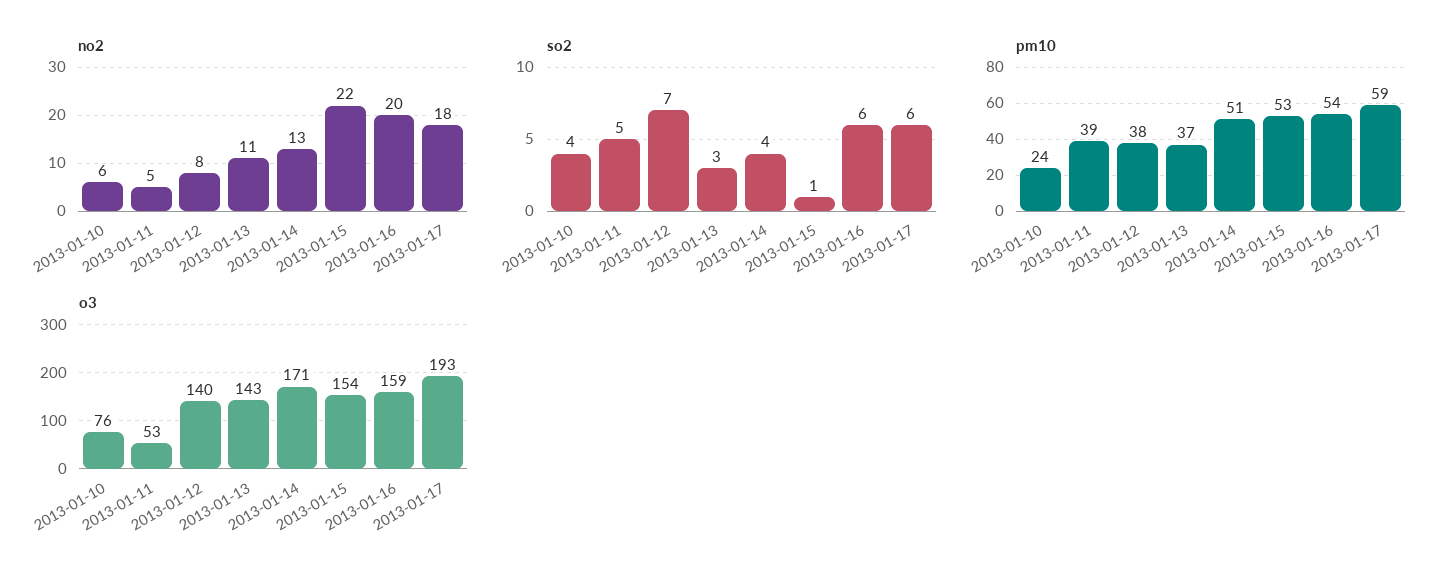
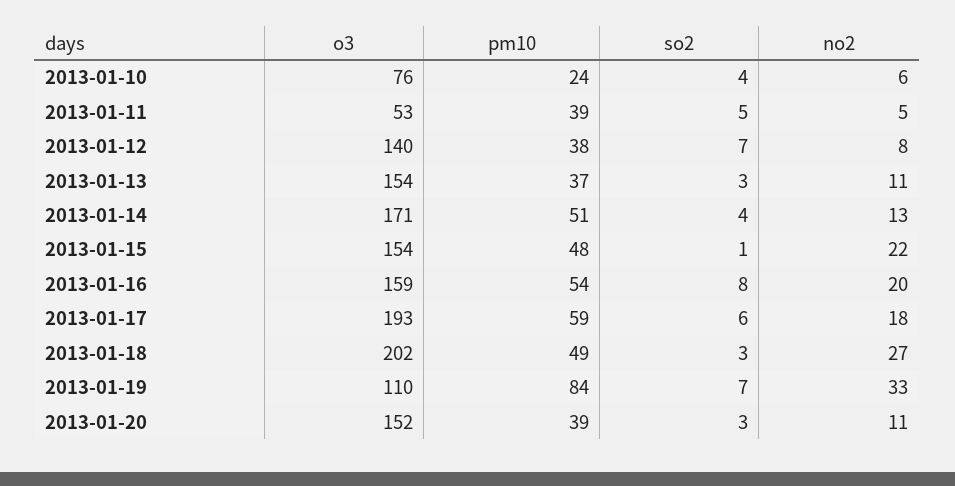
so2, 2013-01-16: 6 -> 8
pm10, 2013-01-15: 53 -> 48
o3, 2013-01-13: 143 -> 154
o3, 2013-01-18: none -> 202
pm10, 2013-01-18: none -> 49
so2, 2013-01-18: none -> 3
no2, 2013-01-18: none -> 27
o3, 2013-01-19: none -> 110
pm10, 2013-01-19: none -> 84
so2, 2013-01-19: none -> 7
no2, 2013-01-19: none -> 33
o3, 2013-01-20: none -> 152
pm10, 2013-01-20: none -> 39
so2, 2013-01-20: none -> 3
no2, 2013-01-20: none -> 11

